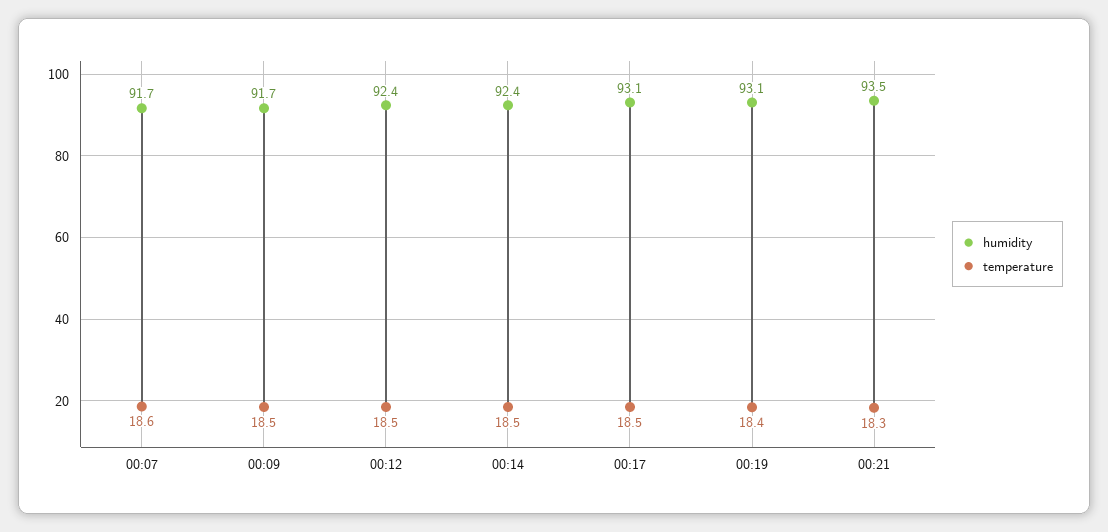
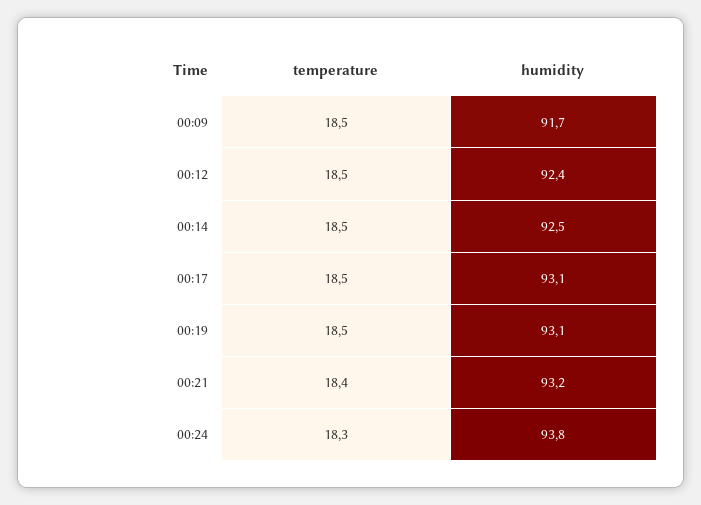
humidity, 00:07: 91.7 -> none
temperature, 00:07: 18.6 -> none
humidity, 00:14: 92.4 -> 92.5
temperature, 00:19: 18.4 -> 18.5
humidity, 00:21: 93.5 -> 93.2
temperature, 00:21: 18.3 -> 18.4
temperature, 00:24: none -> 18.3
humidity, 00:24: none -> 93.8

